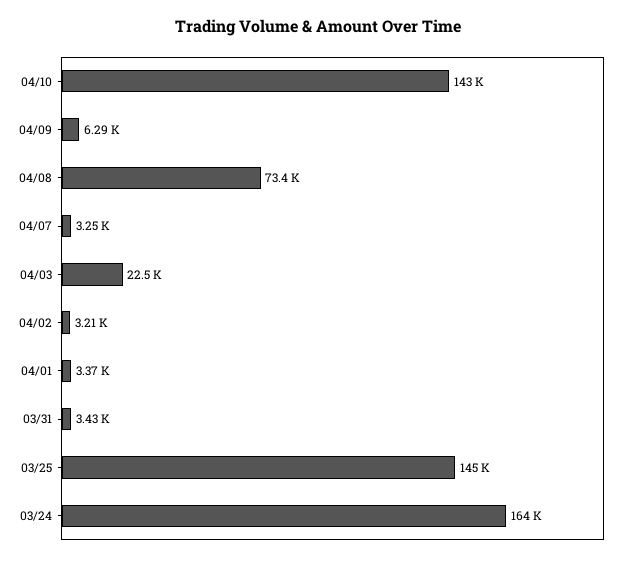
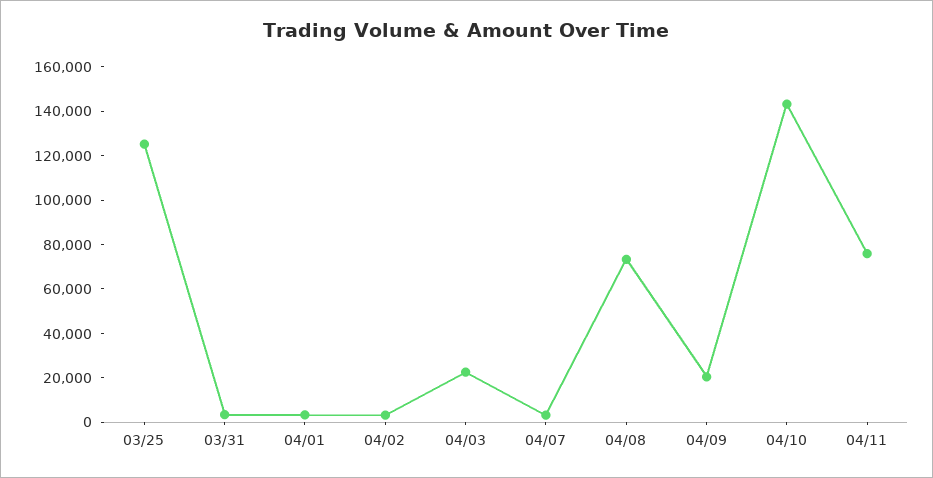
04/09: 6290 -> 20000
03/25: 145000 -> 125000
03/24: 164000 -> none
04/11: none -> 75000

